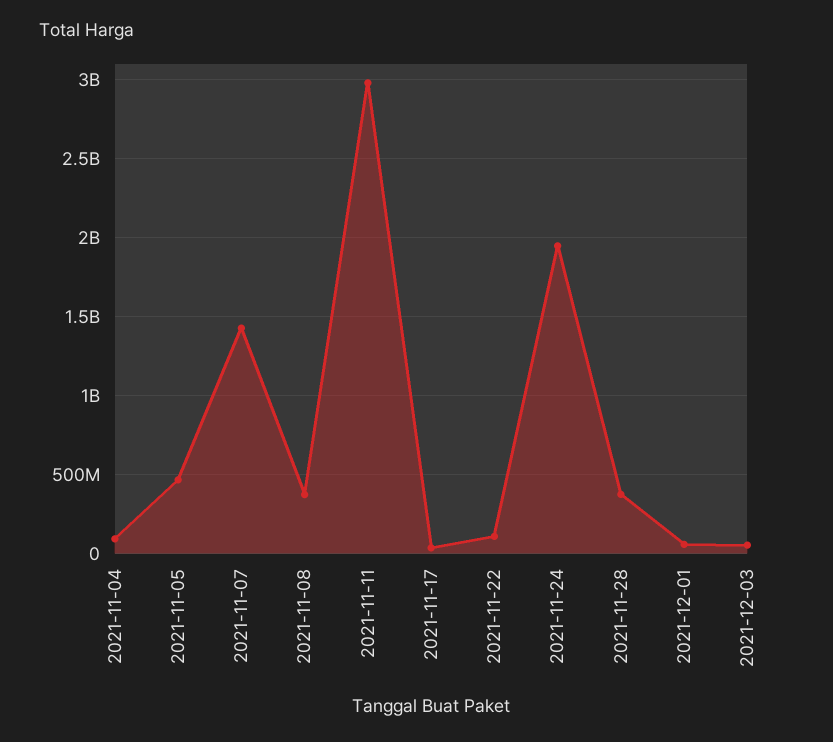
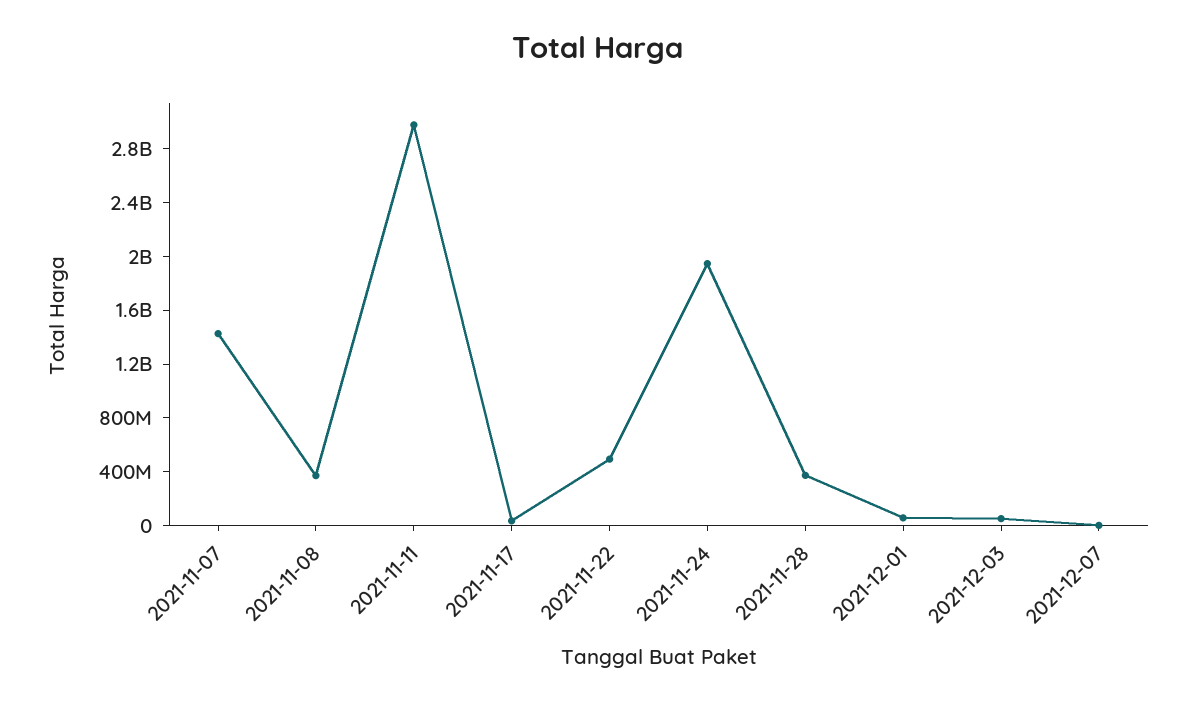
2021-11-04: 100000000 -> none
2021-11-05: 450000000 -> none
2021-11-22: 100000000 -> 500000000
2021-12-07: none -> 0

